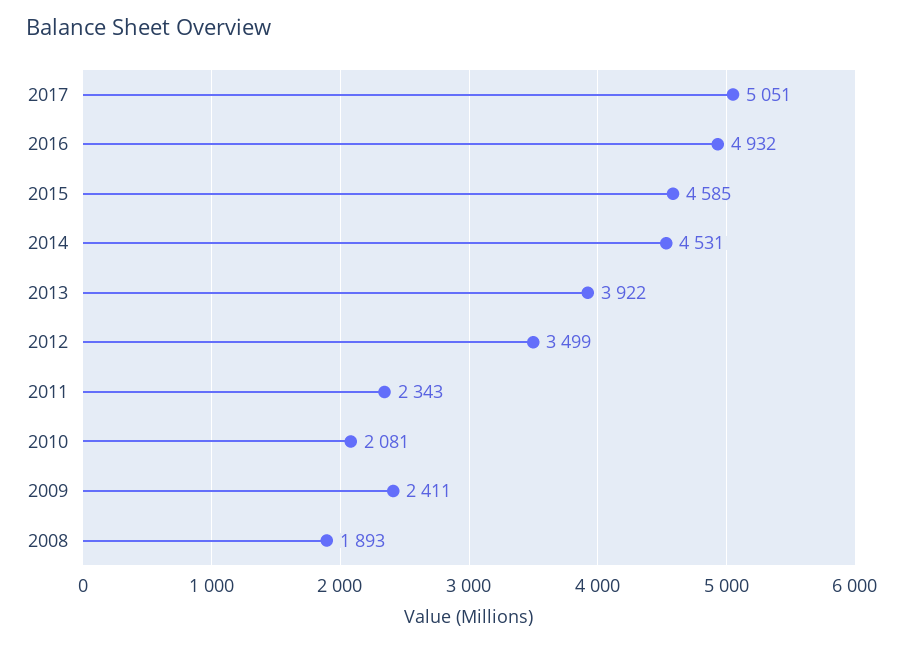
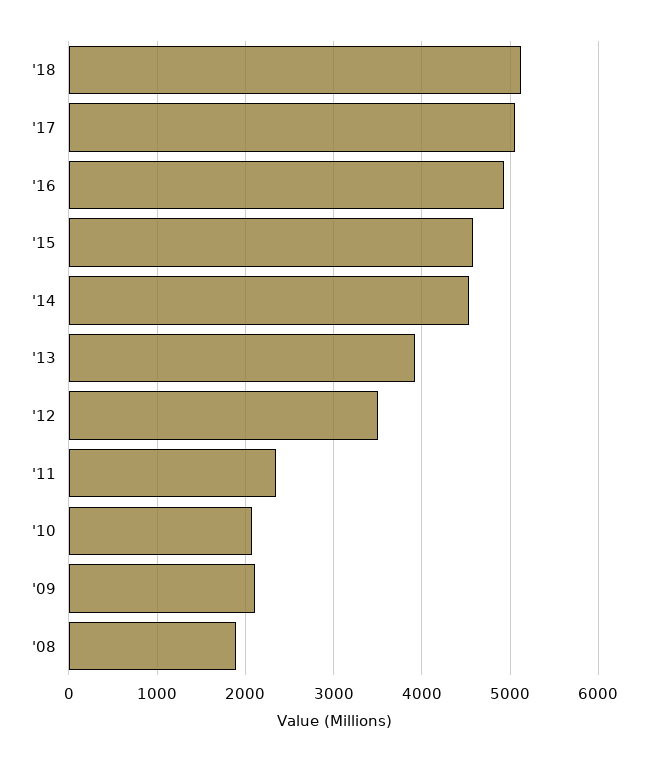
2009: 2411 -> 2100
'18: none -> 5100

